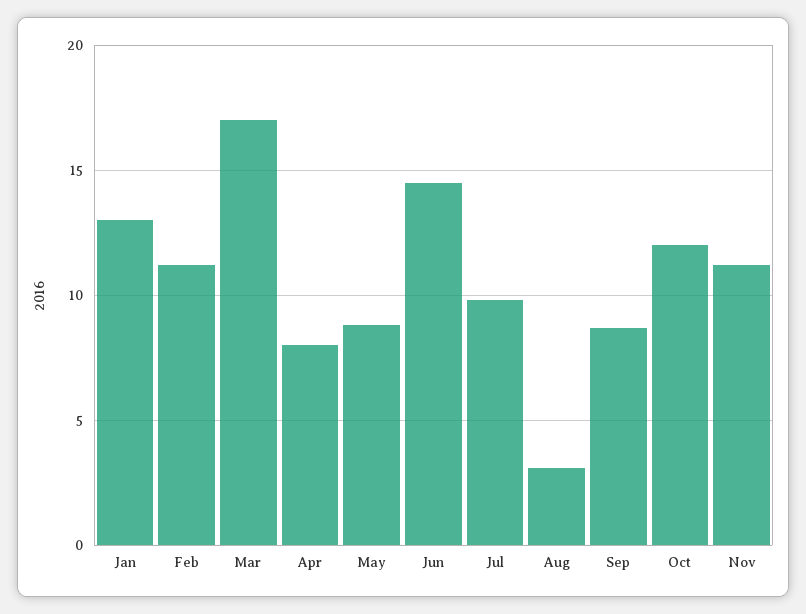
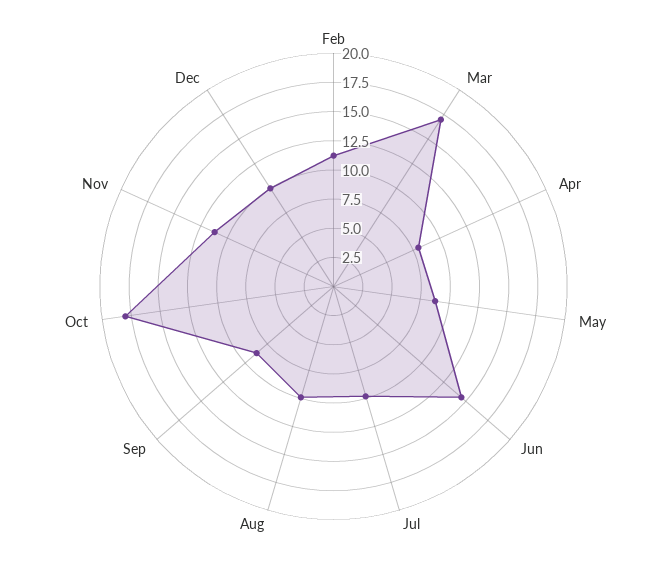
Jan: 13 -> none
Aug: 3 -> 10
Oct: 12 -> 17.5
Dec: none -> 10

